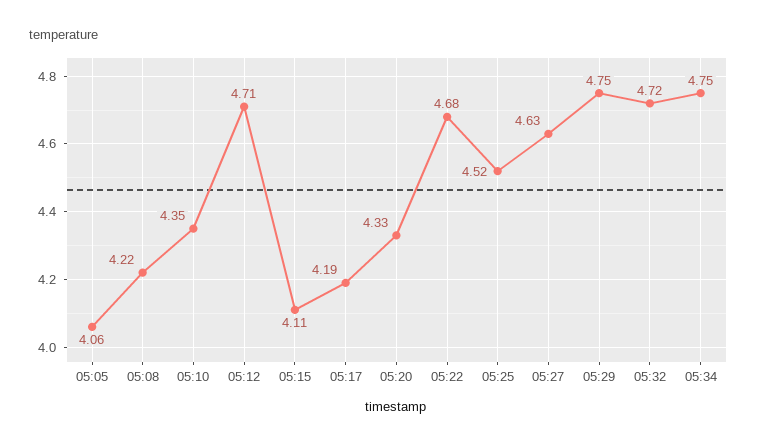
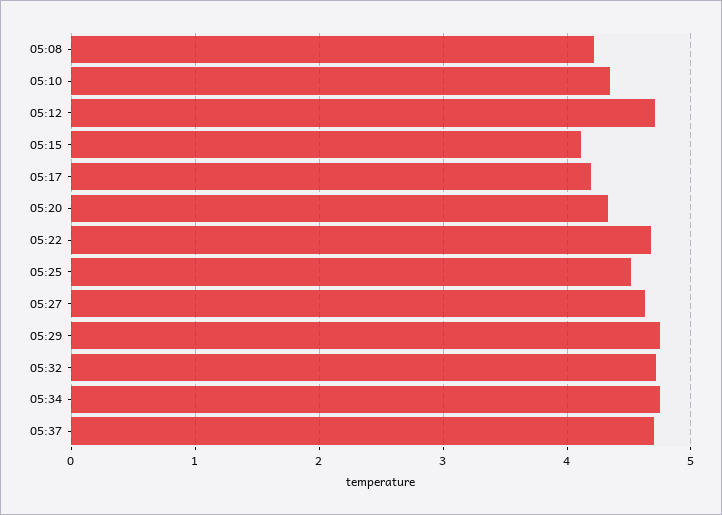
05:05: 4.06 -> none
05:37: none -> 4.7

